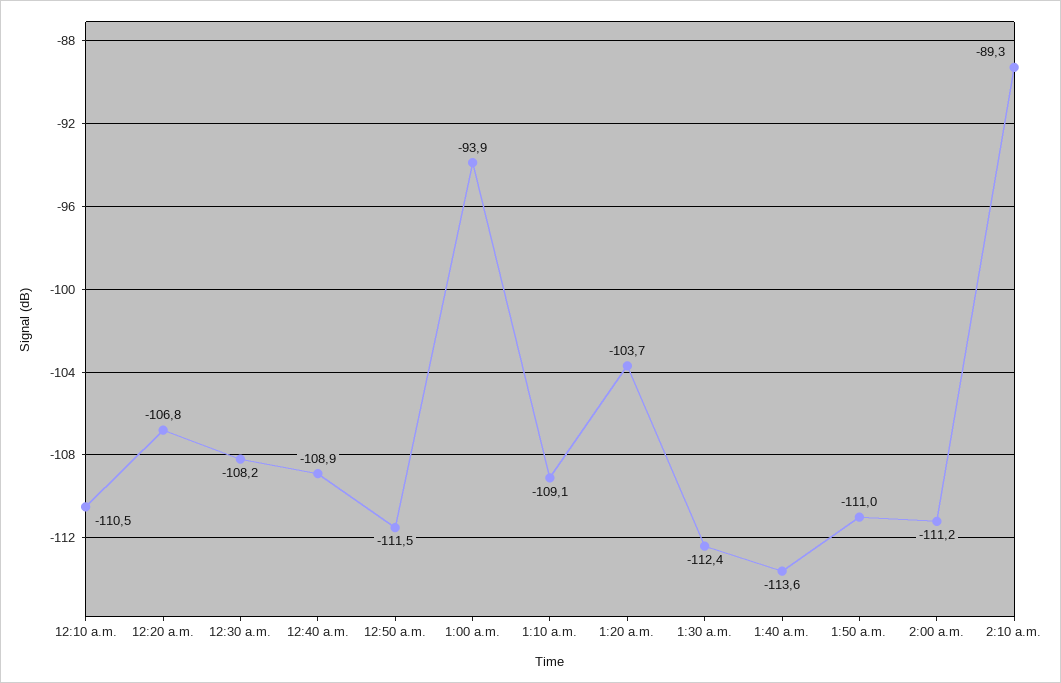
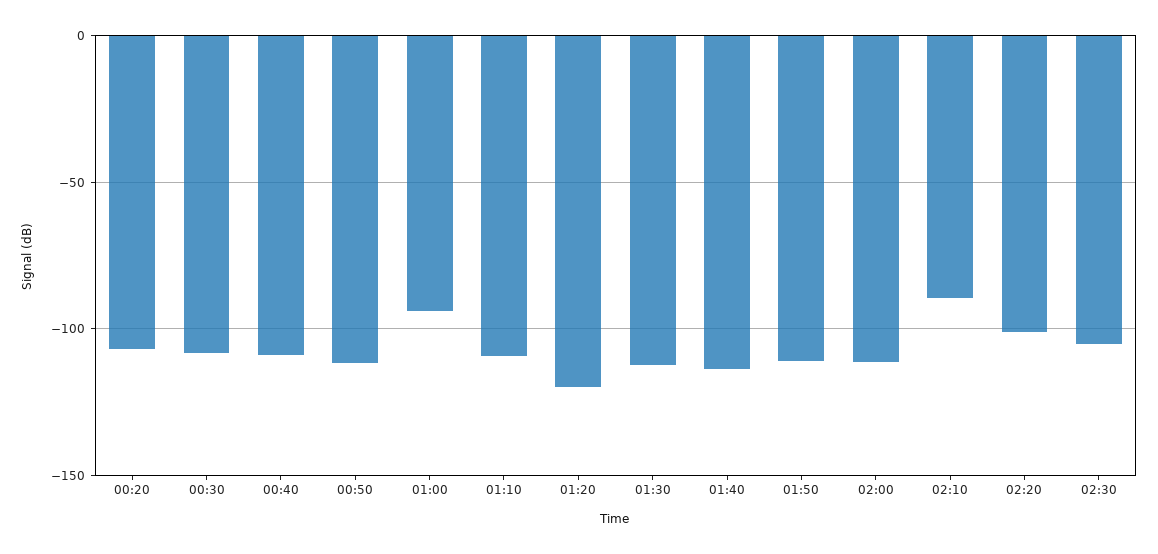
12:10 a.m.: -110.5 -> none
1:20 a.m.: -103.7 -> -120
02:20: none -> -100
02:30: none -> -105

